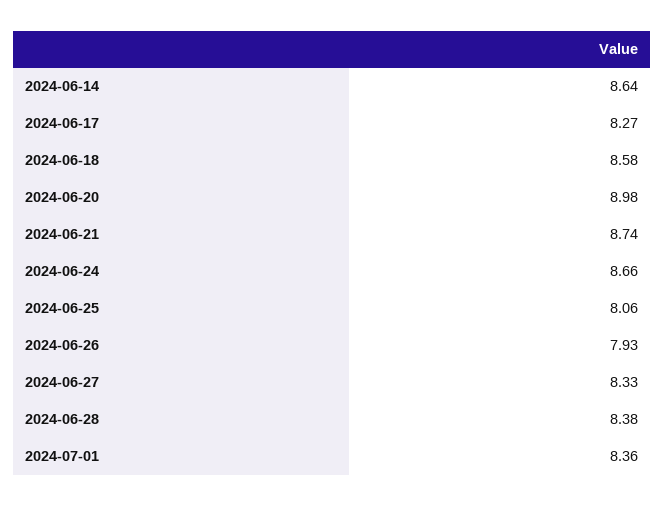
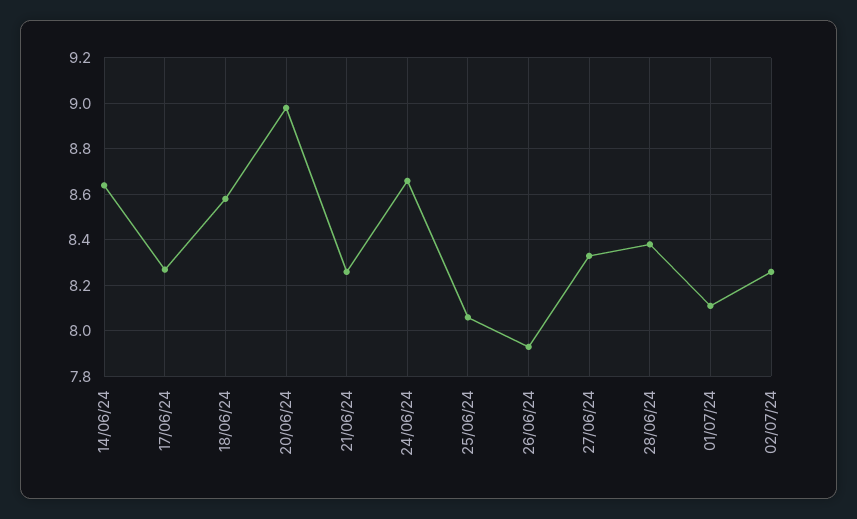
2024-06-21: 8.74 -> 8.25
2024-07-01: 8.36 -> 8.1
02/07/24: none -> 8.25

